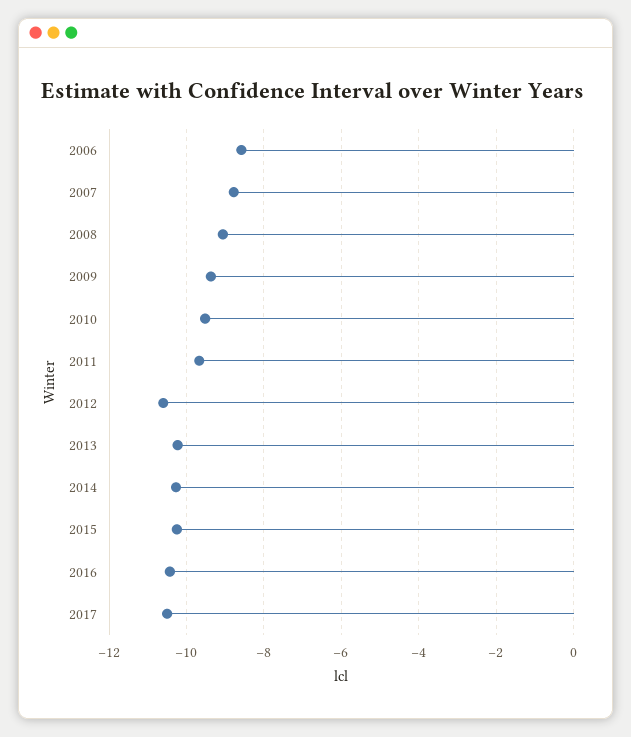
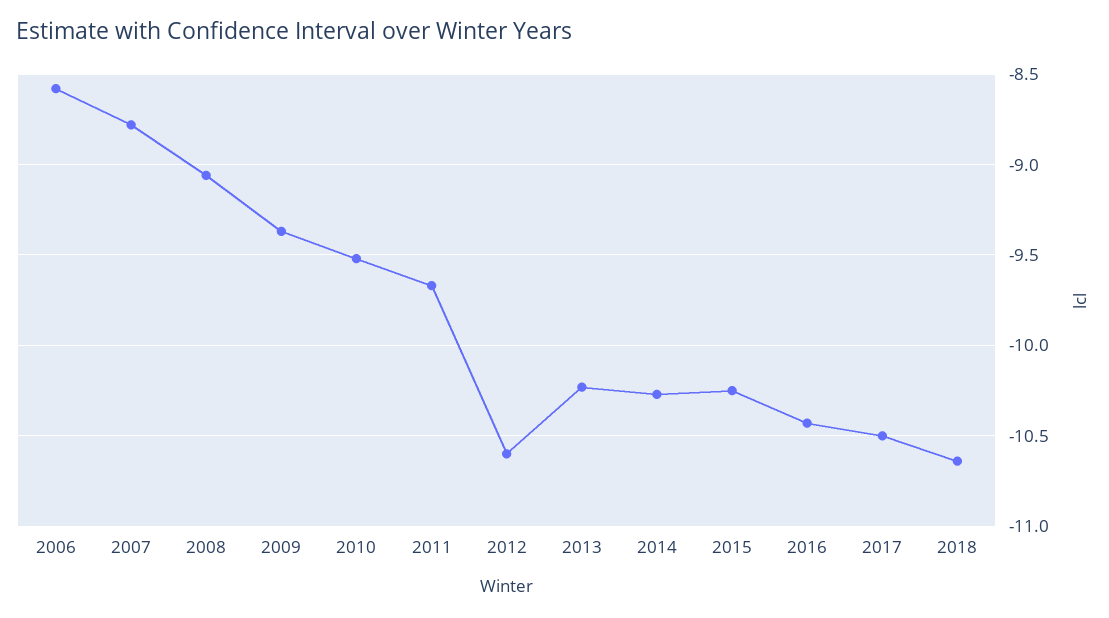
2018: none -> -10.65

